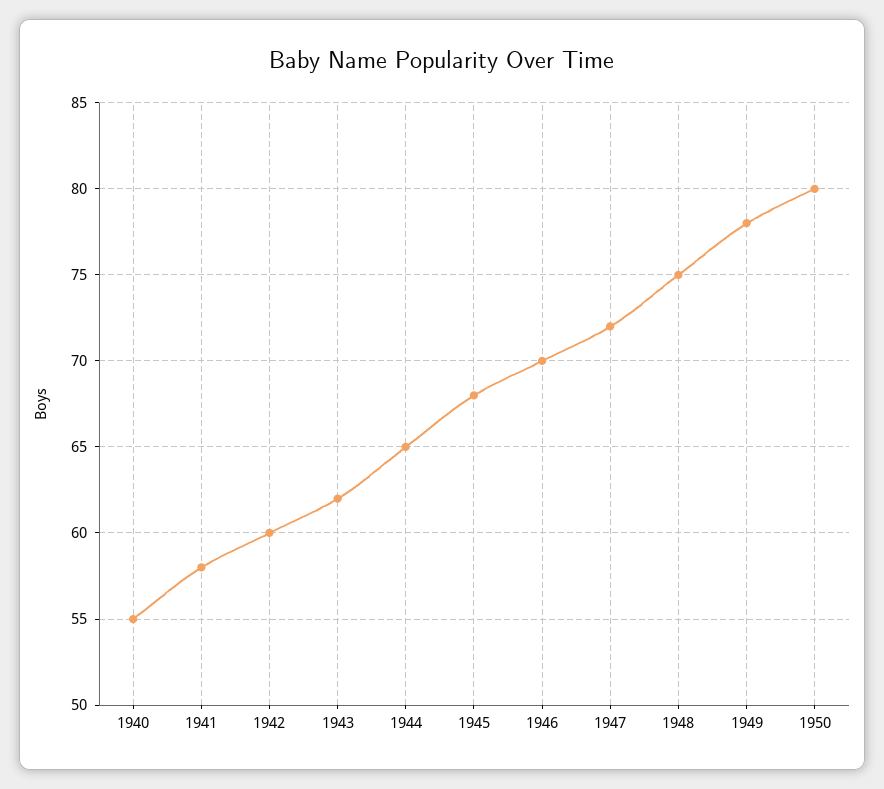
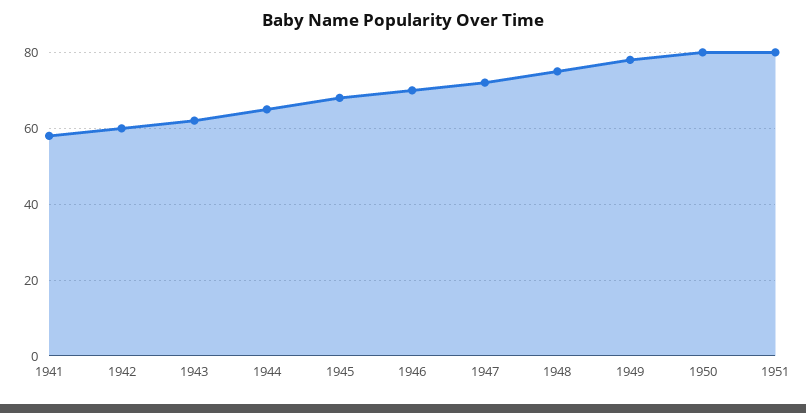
1940: 55 -> none
1951: none -> 80

